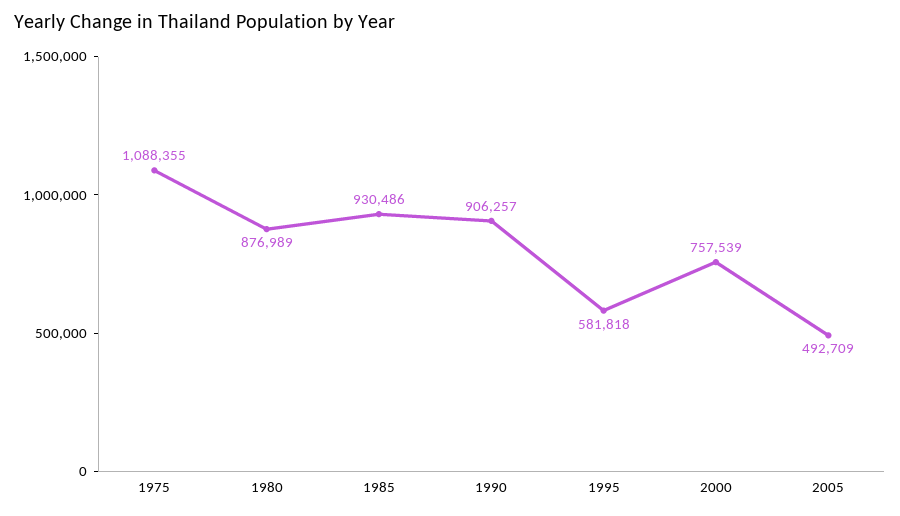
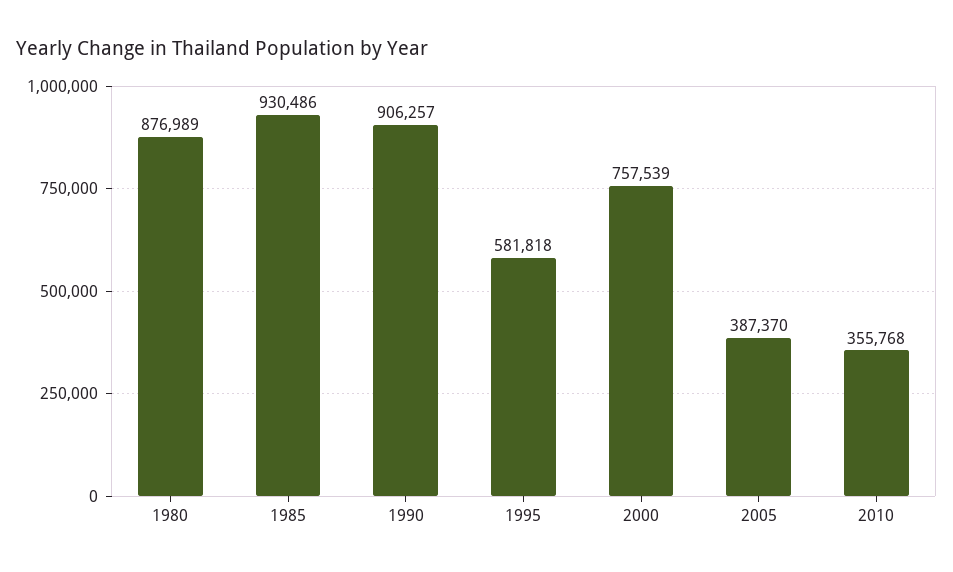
1975: 1088355 -> none
2005: 492709 -> 387370
2010: none -> 355768

